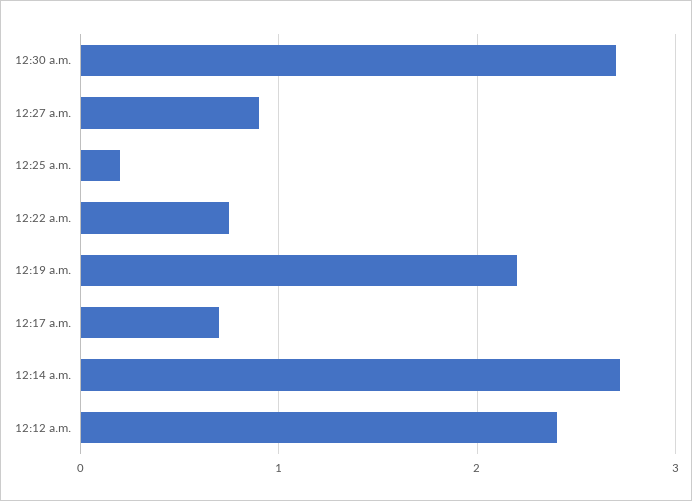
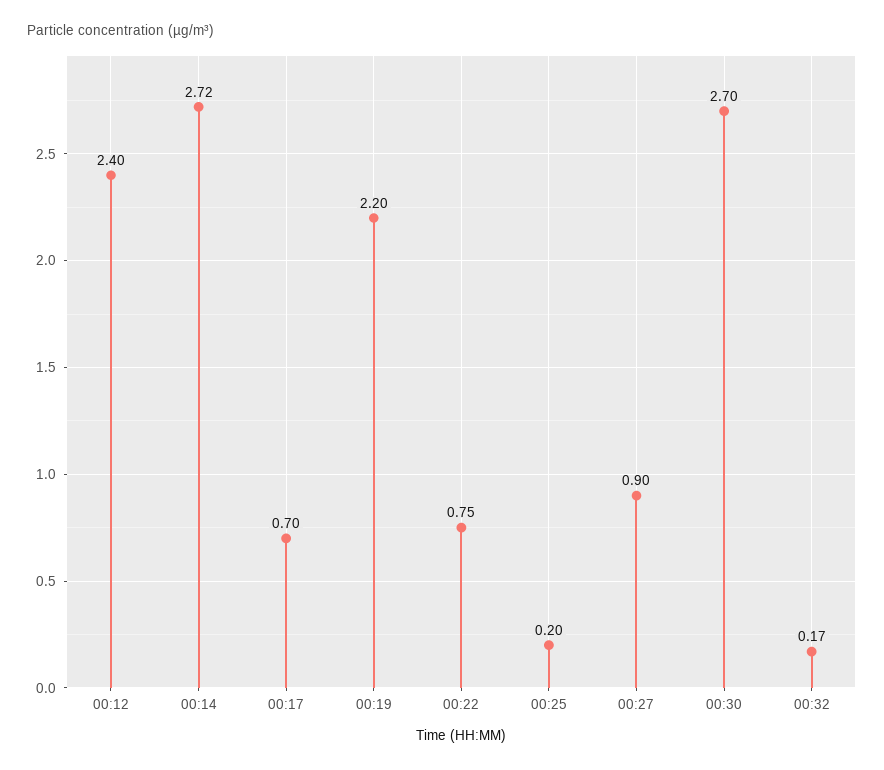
00:32: none -> 0.17

